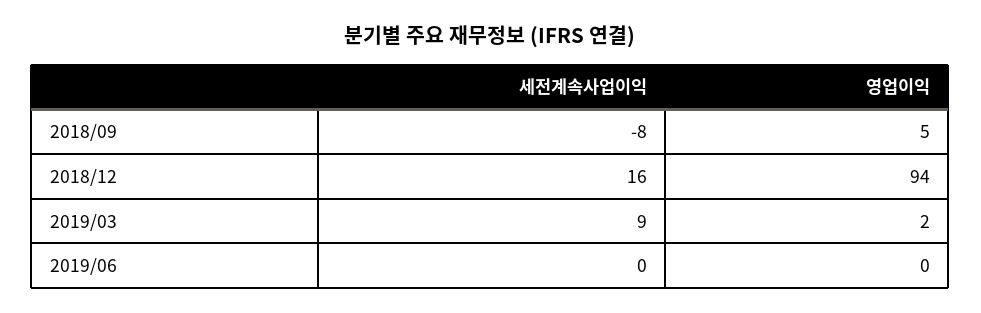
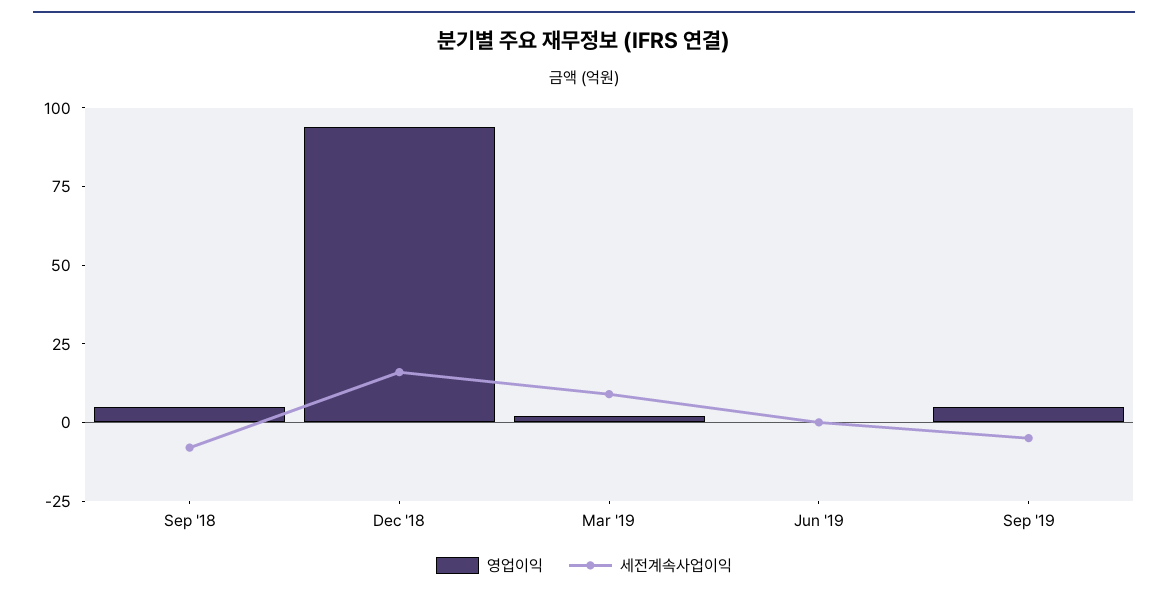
영업이익, Sep '19: none -> 5
세전계속사업이익, Sep '19: none -> -5

